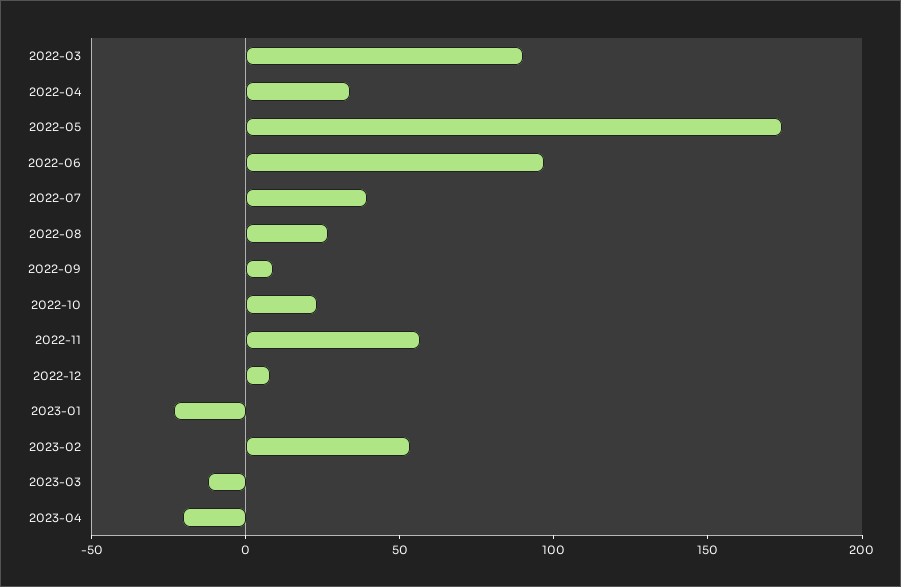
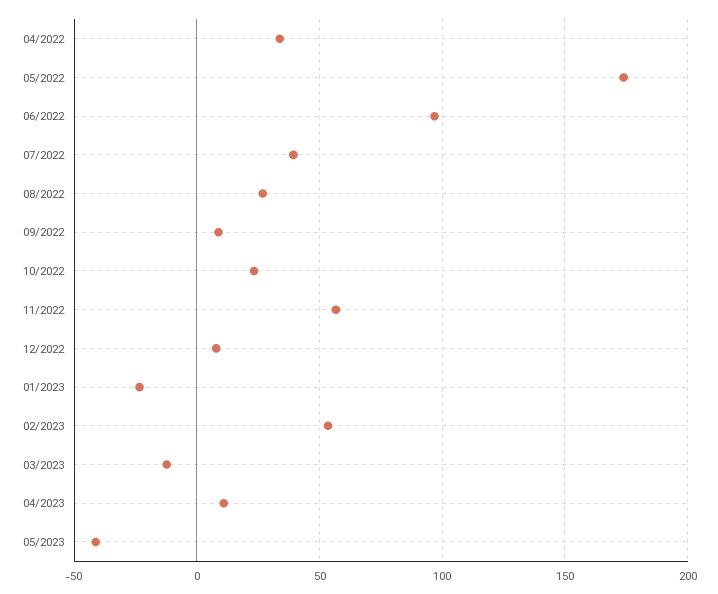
2022-03: 90 -> none
2023-04: -20 -> 10
05/2023: none -> -40

